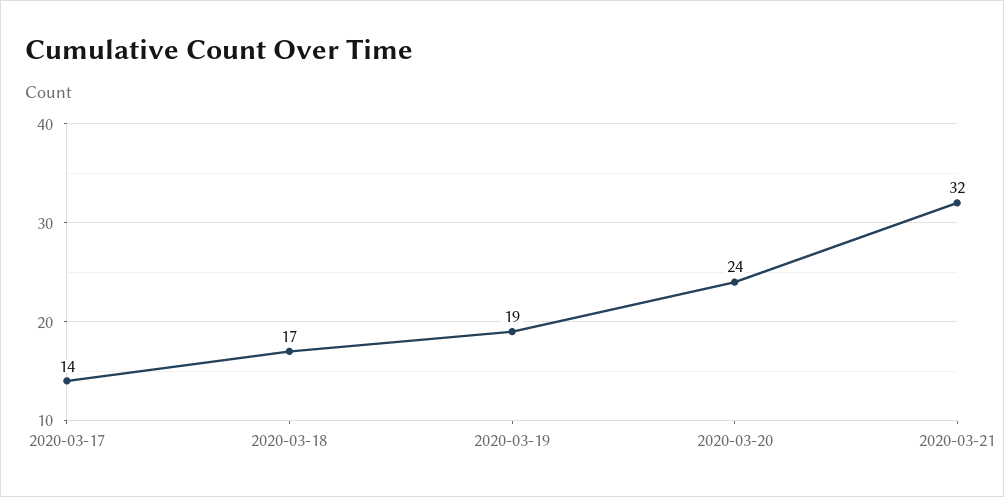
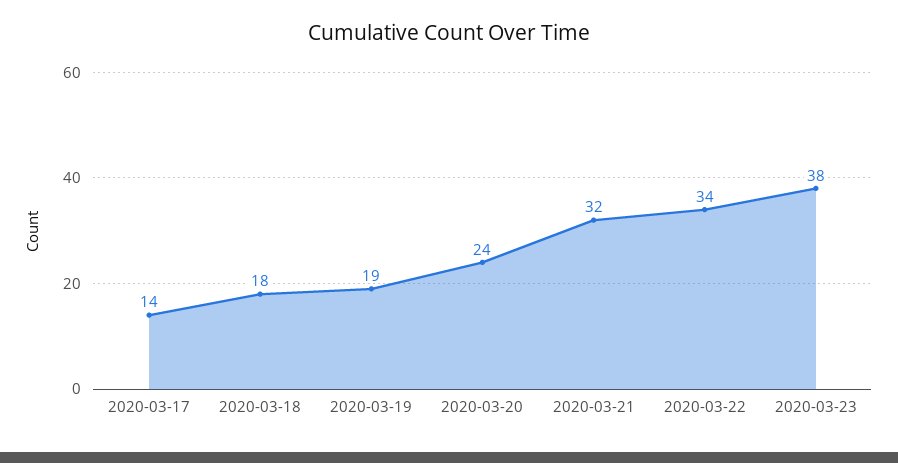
2020-03-18: 17 -> 18
2020-03-22: none -> 34
2020-03-23: none -> 38

